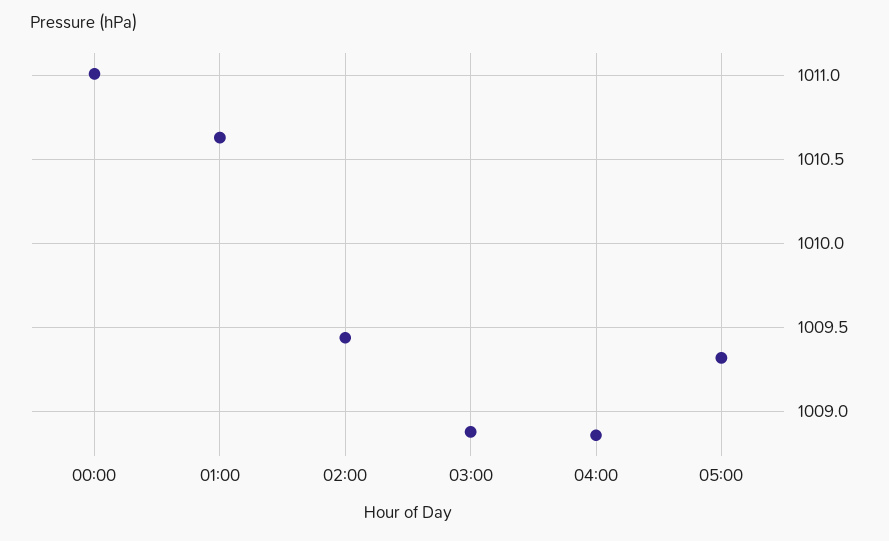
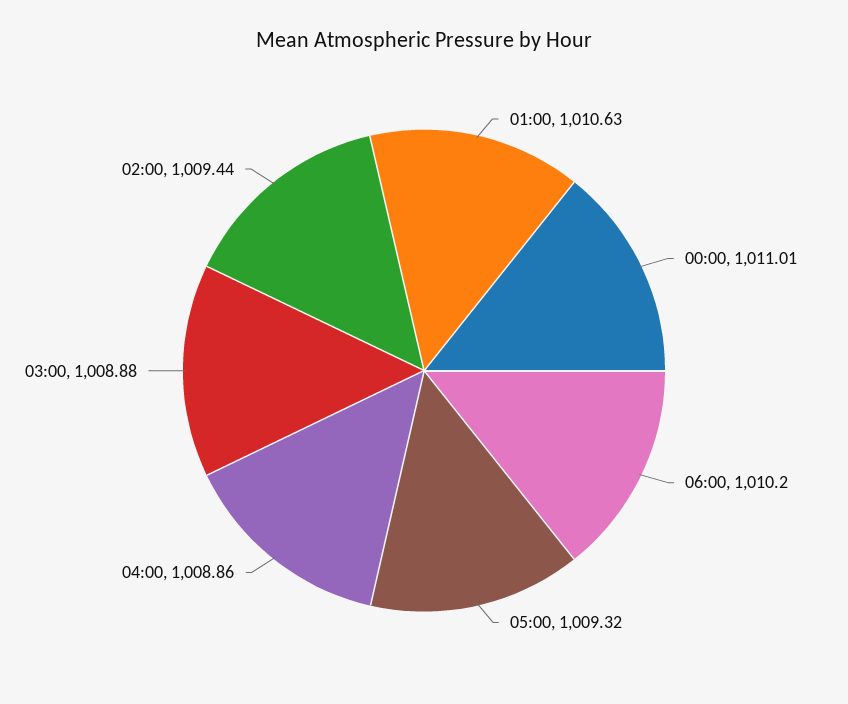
06:00: none -> 1010.2

